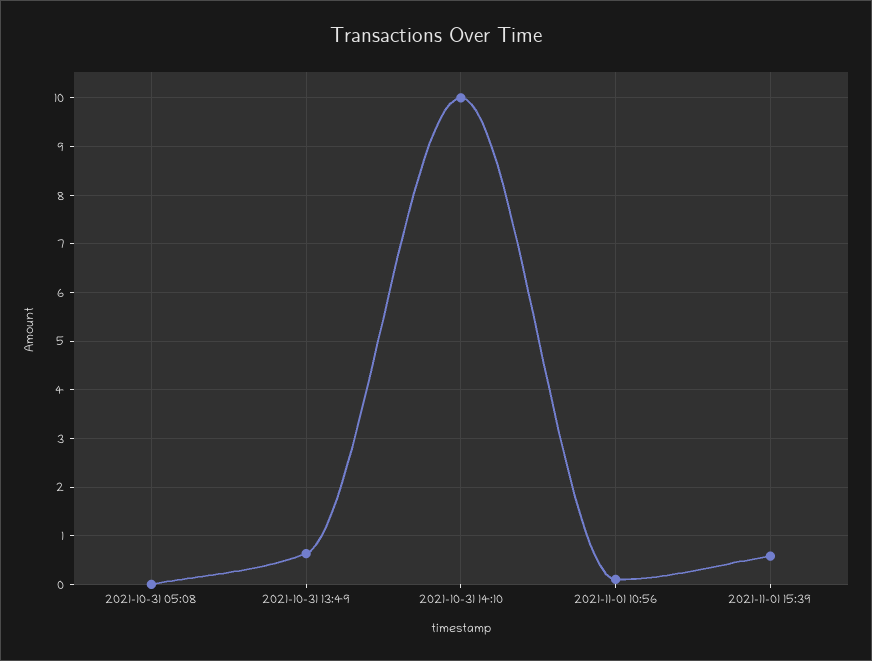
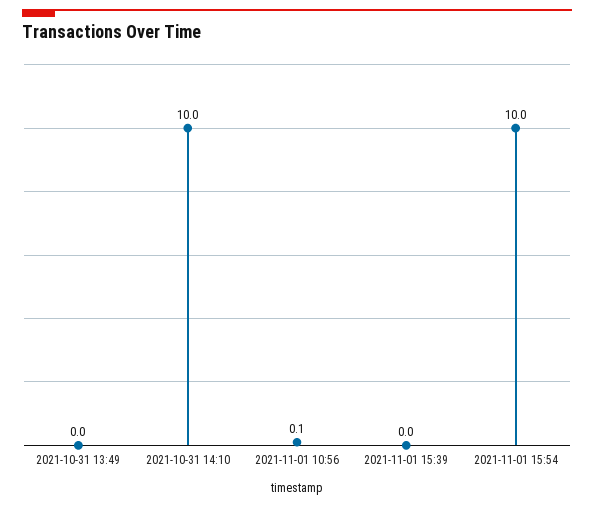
2021-10-31 05:08: 0 -> none
2021-10-31 13:49: 0.6 -> 0
2021-11-01 15:39: 0.6 -> 0
2021-11-01 15:54: none -> 10

